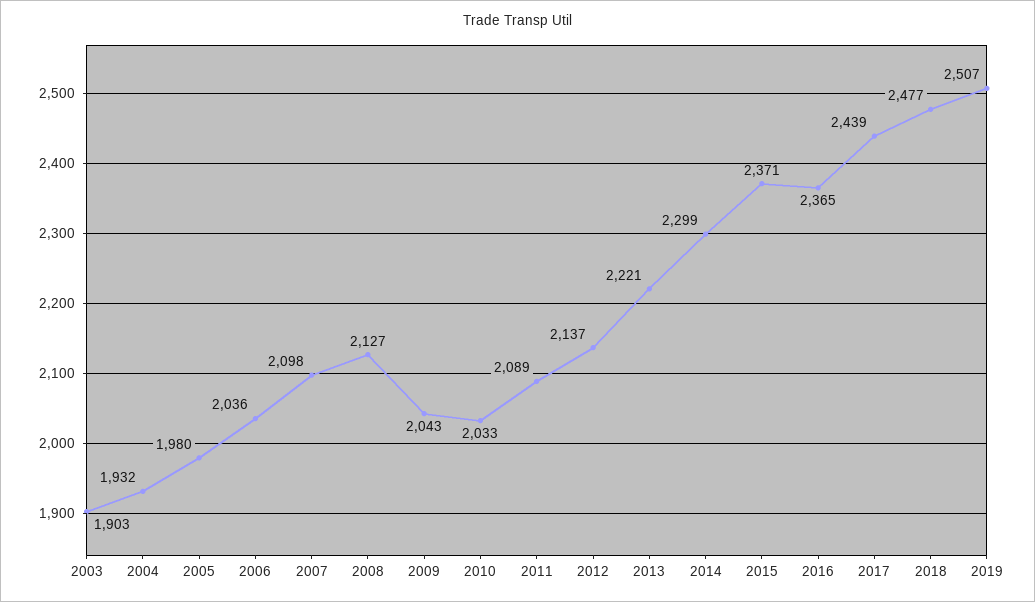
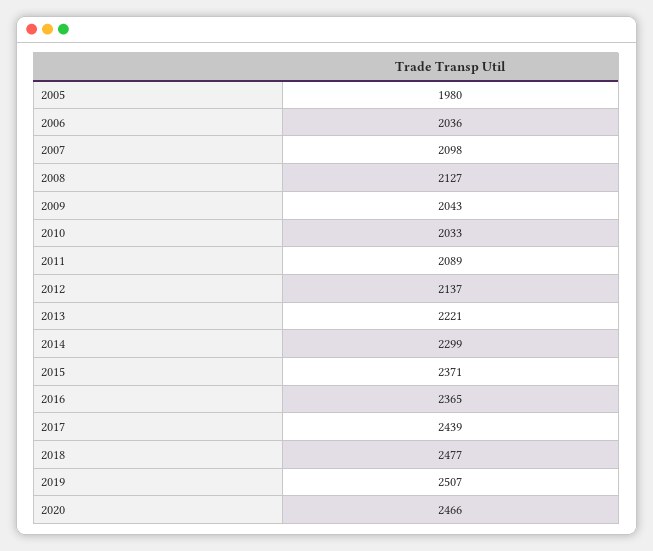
2003: 1903 -> none
2004: 1932 -> none
2020: none -> 2466

